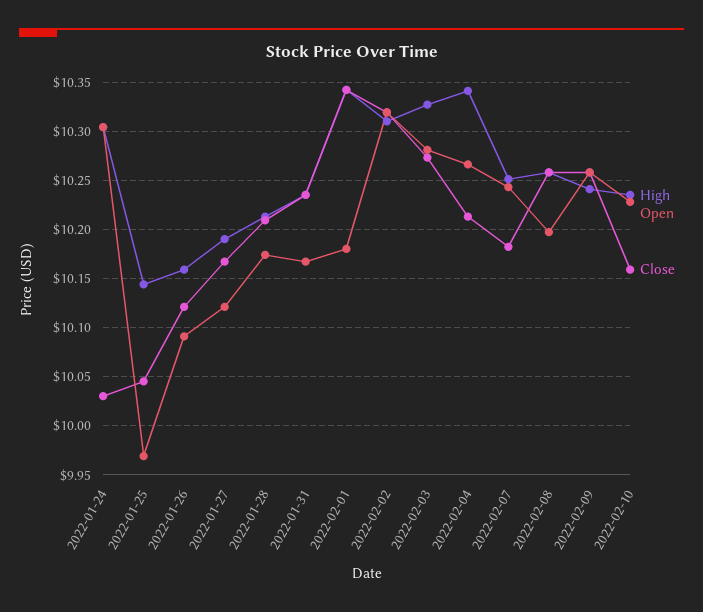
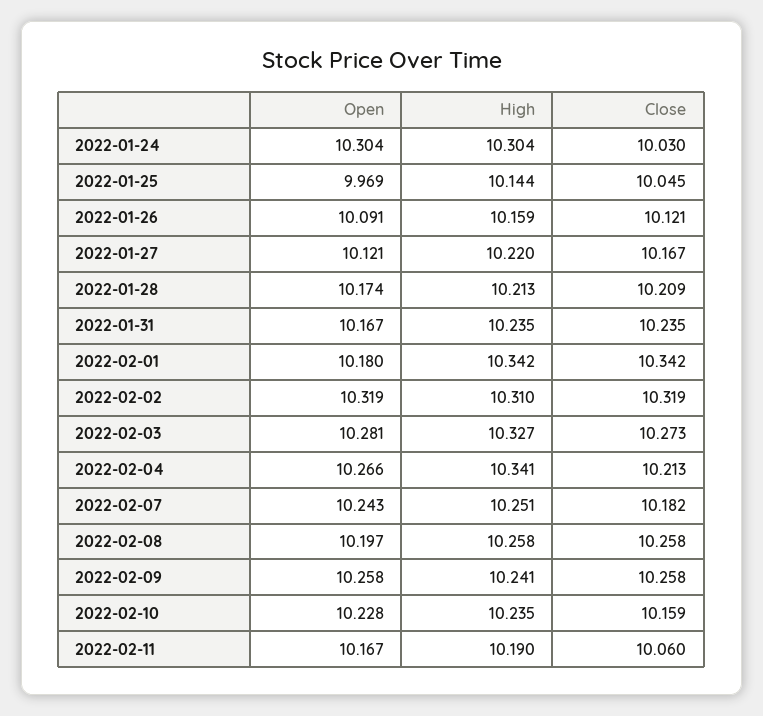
High, 2022-01-27: 10.19 -> 10.22
Open, 2022-02-11: none -> 10.167
High, 2022-02-11: none -> 10.19
Close, 2022-02-11: none -> 10.06

